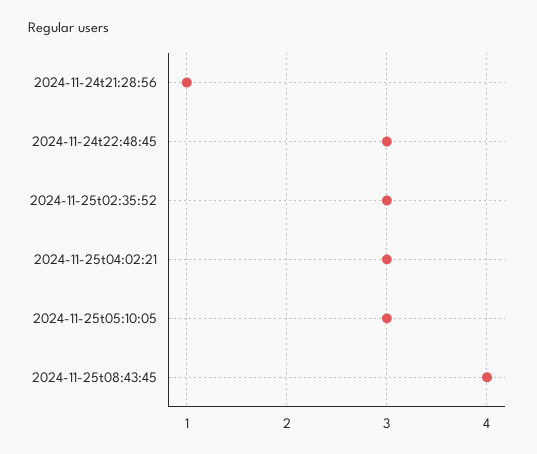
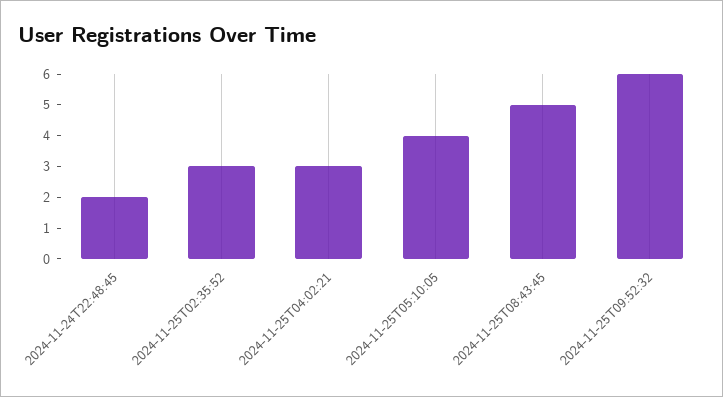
2024-11-24t21:28:56: 1 -> none
2024-11-24t22:48:45: 3 -> 2
2024-11-25t05:10:05: 3 -> 4
2024-11-25t08:43:45: 4 -> 5
2024-11-25T09:52:32: none -> 6

